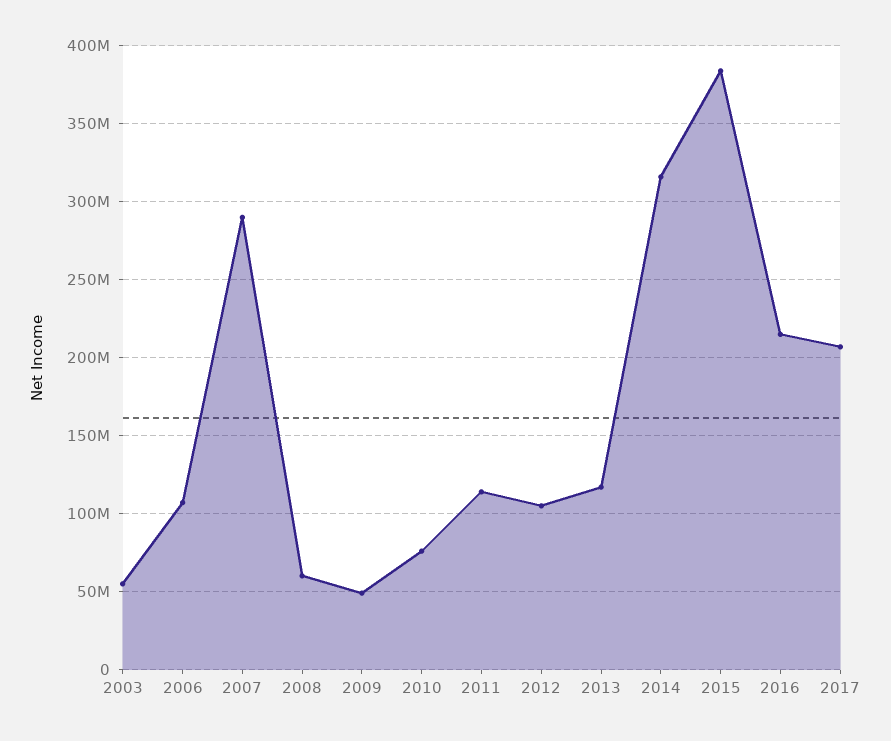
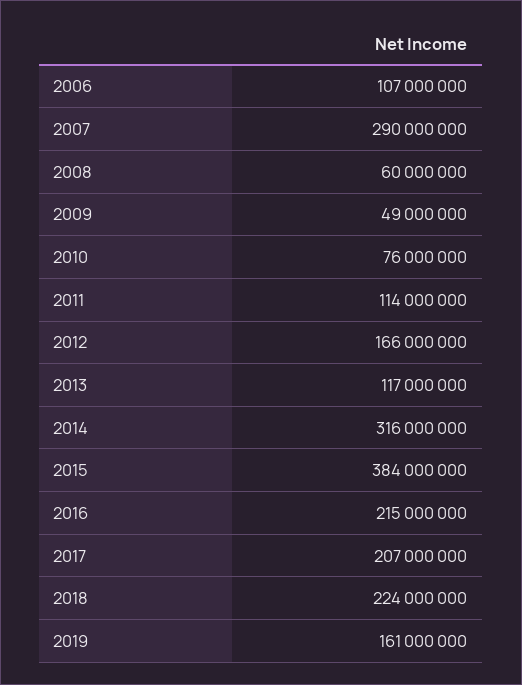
2003: 55000000 -> none
2012: 105000000 -> 166000000
2018: none -> 224000000
2019: none -> 161000000

